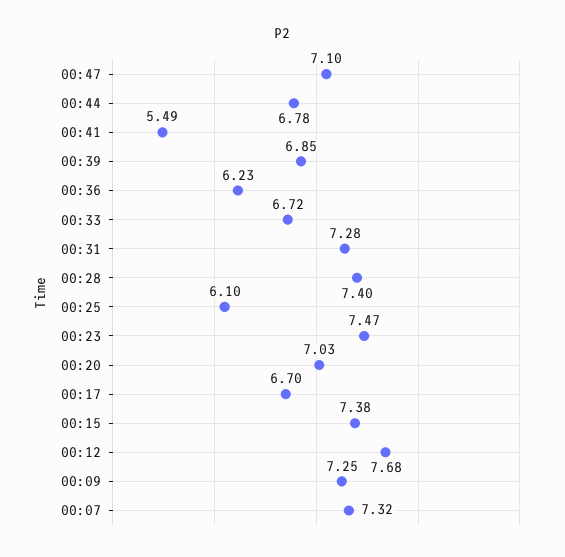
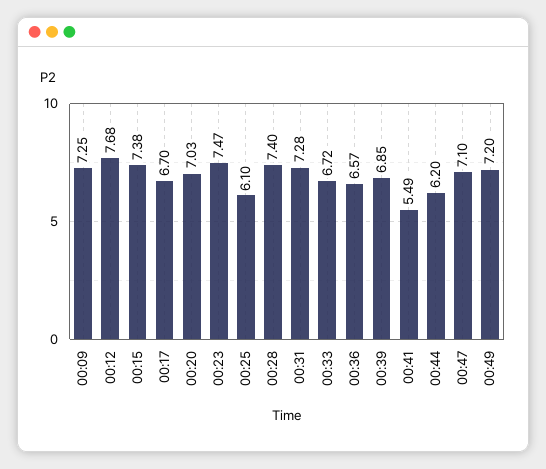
00:44: 6.78 -> 6.2
00:36: 6.23 -> 6.57
00:07: 7.32 -> none
00:49: none -> 7.2

